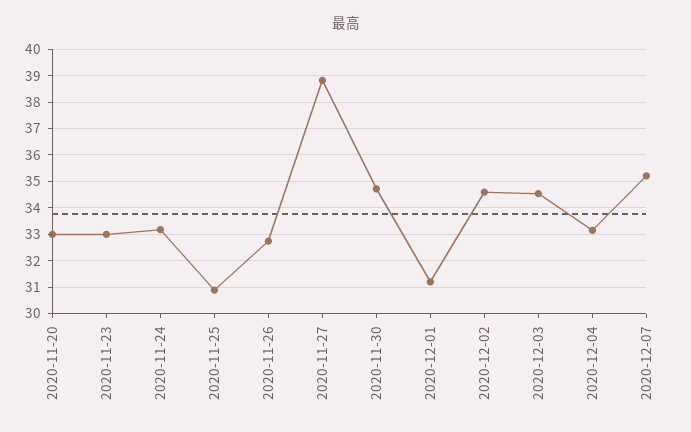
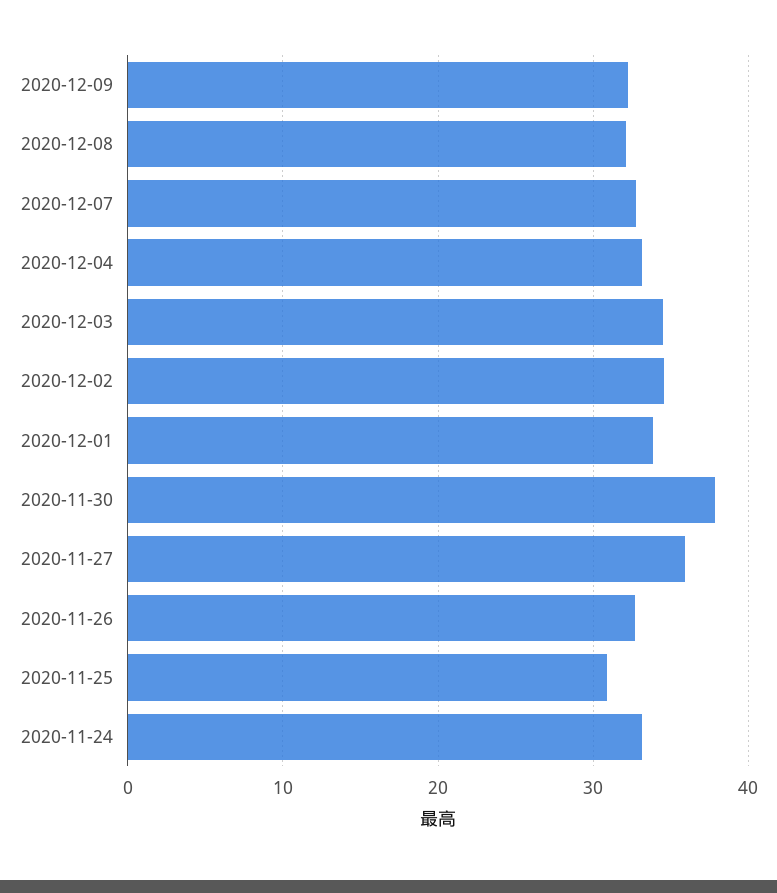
2020-11-20: 33 -> none
2020-11-23: 33 -> none
2020-11-27: 38.75 -> 36
2020-11-30: 34.75 -> 38
2020-12-01: 31.25 -> 34
2020-12-07: 35.25 -> 33
2020-12-09: none -> 32
2020-12-08: none -> 32

